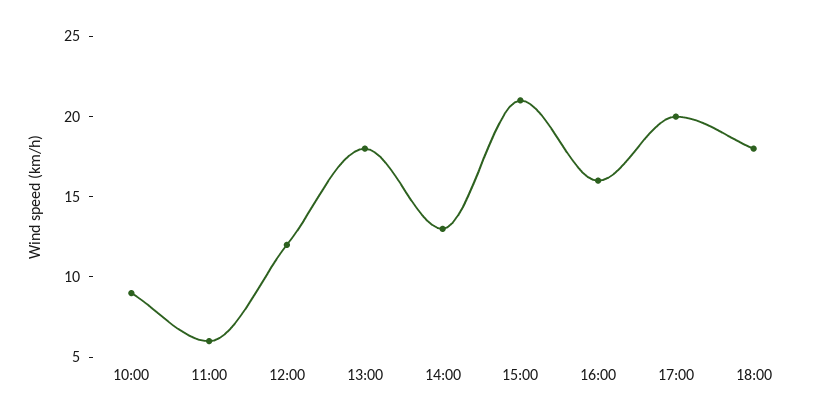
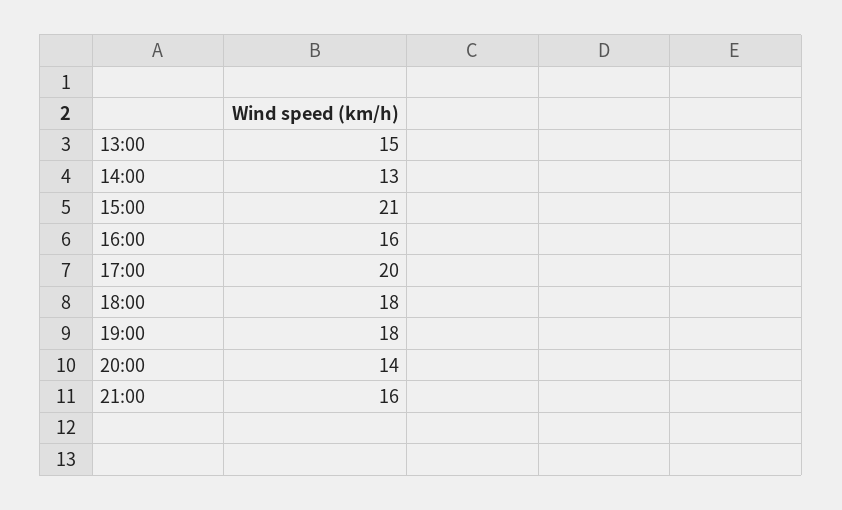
10:00: 9 -> none
11:00: 6 -> none
12:00: 12 -> none
13:00: 18 -> 15
19:00: none -> 18
20:00: none -> 14
21:00: none -> 16

